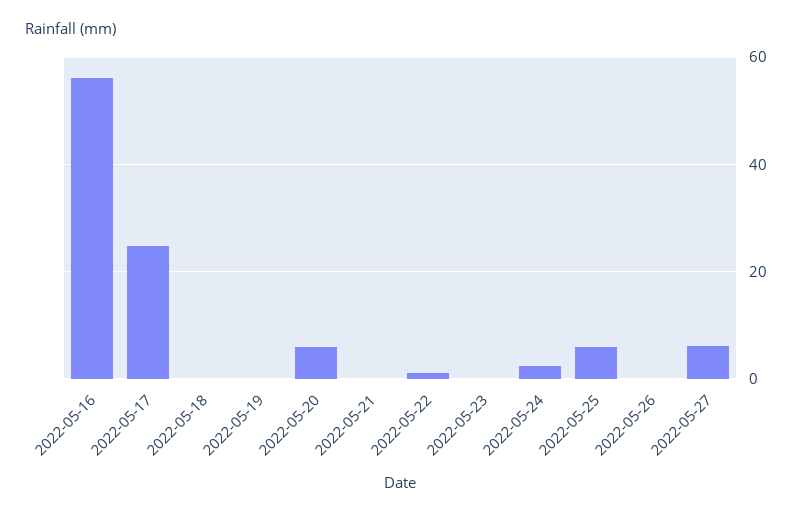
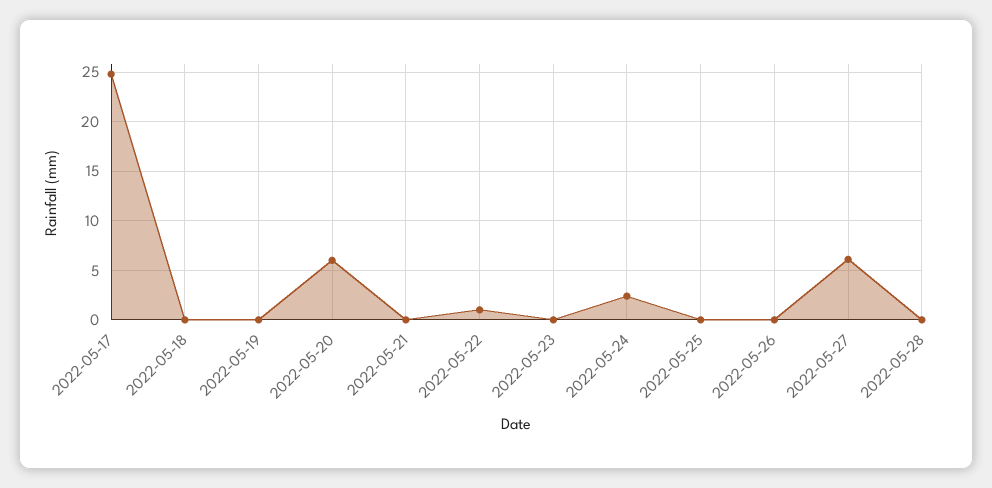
2022-05-16: 56 -> none
2022-05-25: 6 -> 0
2022-05-28: none -> 0

